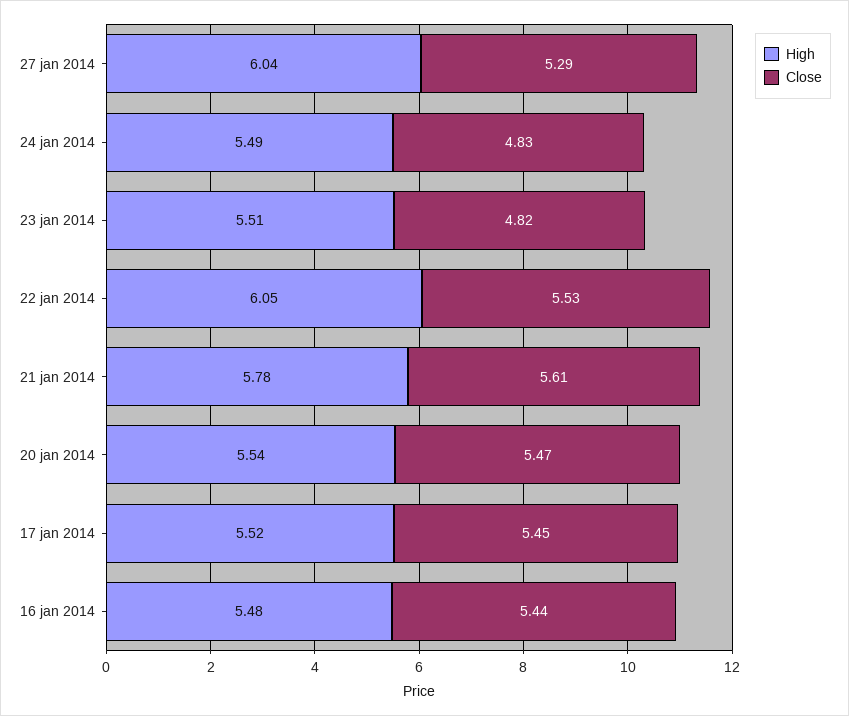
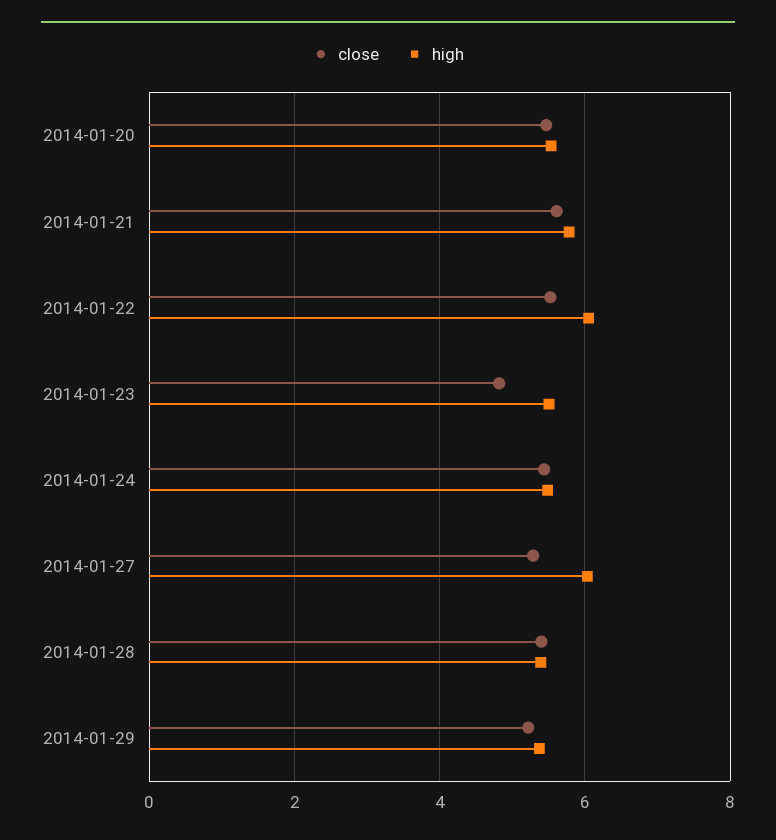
Close, 24 jan 2014: 4.83 -> 5.4
High, 17 jan 2014: 5.52 -> none
Close, 17 jan 2014: 5.45 -> none
High, 16 jan 2014: 5.48 -> none
Close, 16 jan 2014: 5.44 -> none
Close, 2014-01-28: none -> 5.4
High, 2014-01-28: none -> 5.4
Close, 2014-01-29: none -> 5.2
High, 2014-01-29: none -> 5.4

